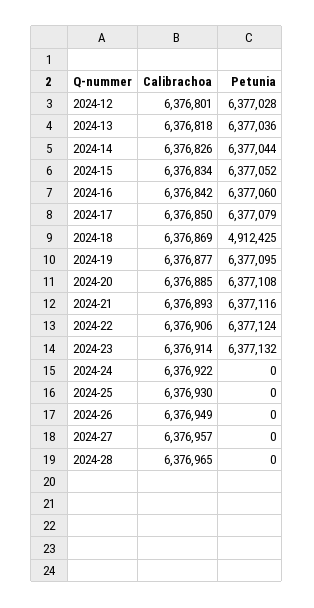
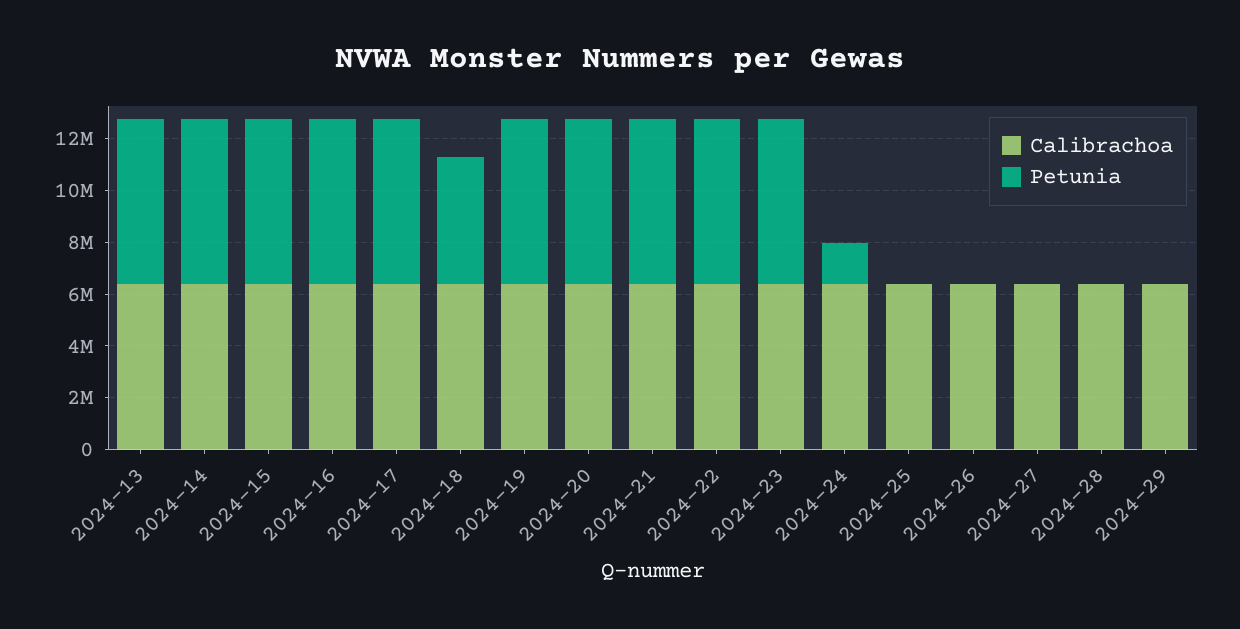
Calibrachoa, 2024-12: 6376801 -> none
Petunia, 2024-12: 6377028 -> none
Petunia, 2024-24: 0 -> 1500000
Calibrachoa, 2024-29: none -> 6500000
Petunia, 2024-29: none -> 0

